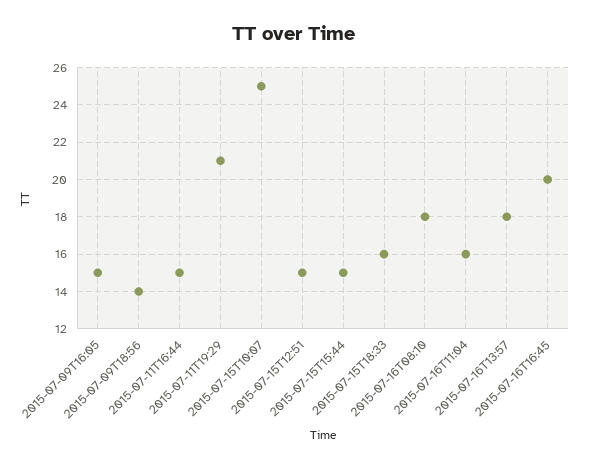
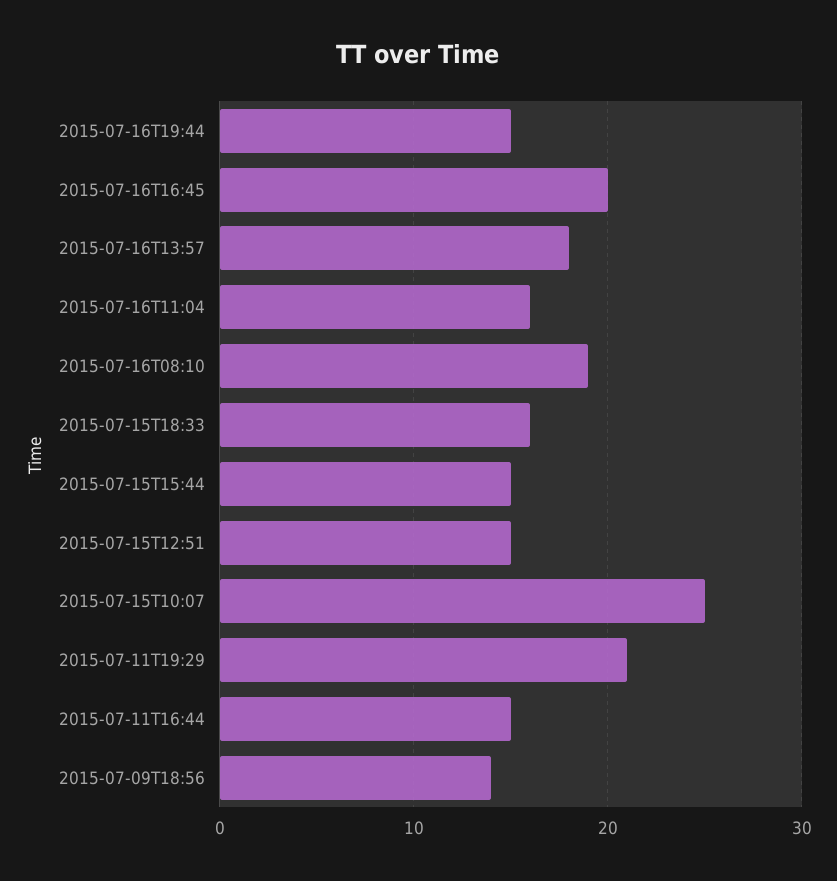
2015-07-09T16:05: 15 -> none
2015-07-16T08:10: 18 -> 19
2015-07-16T19:44: none -> 15

